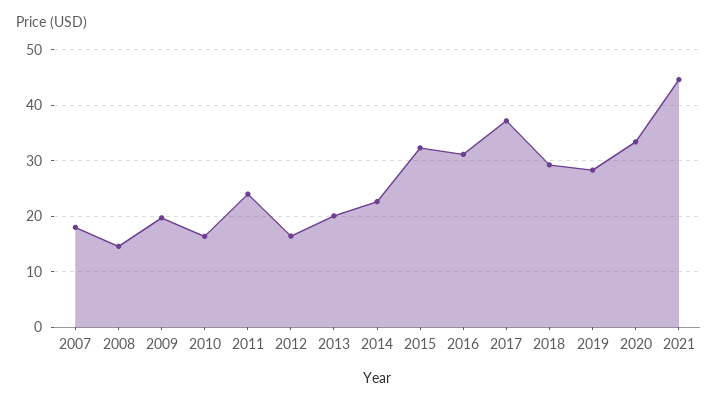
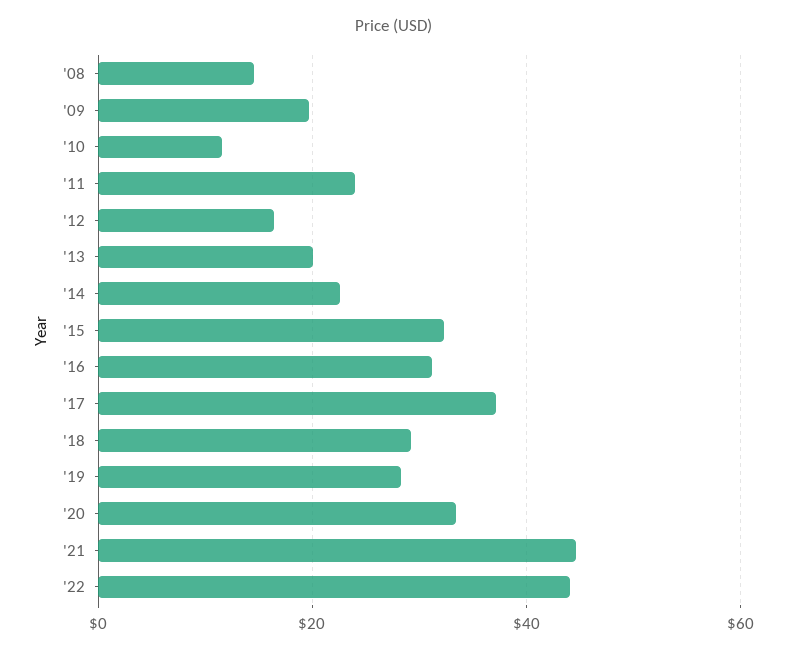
2007: 18 -> none
2010: 16 -> 12
'22: none -> 44

